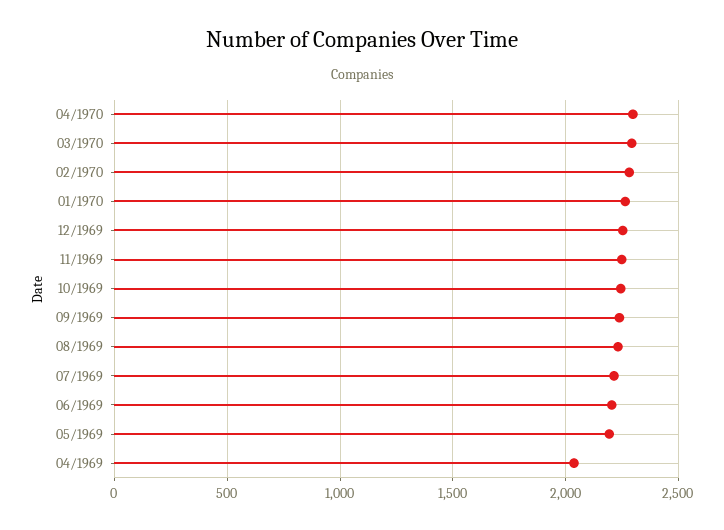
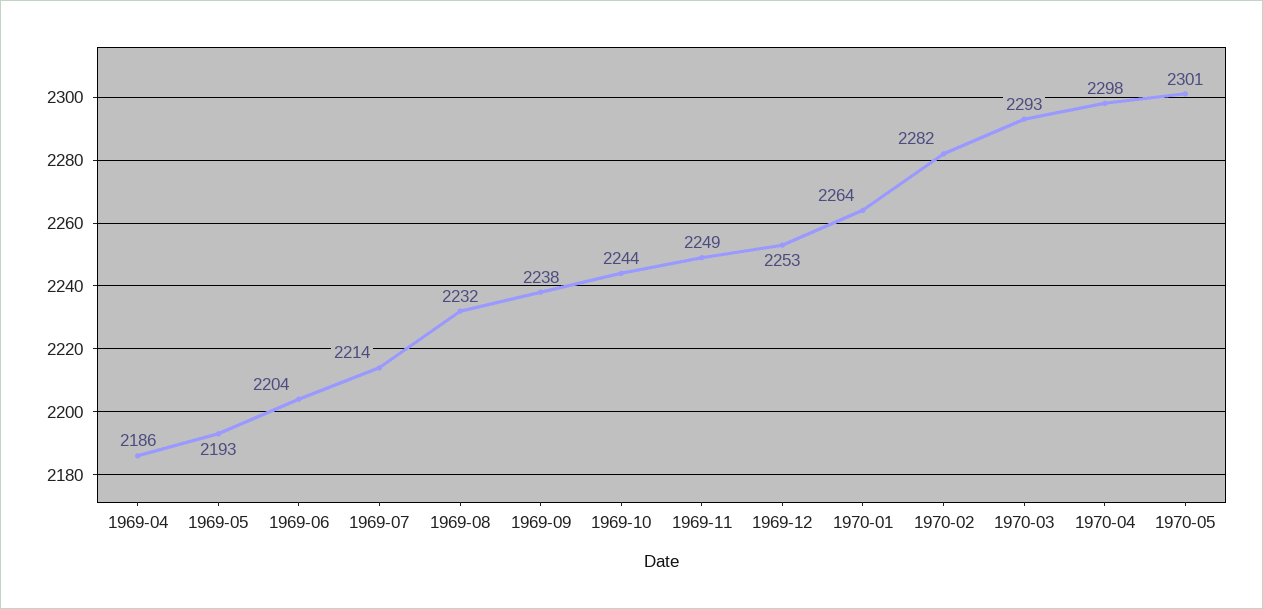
04/1969: 2050 -> 2186
1970-05: none -> 2301

